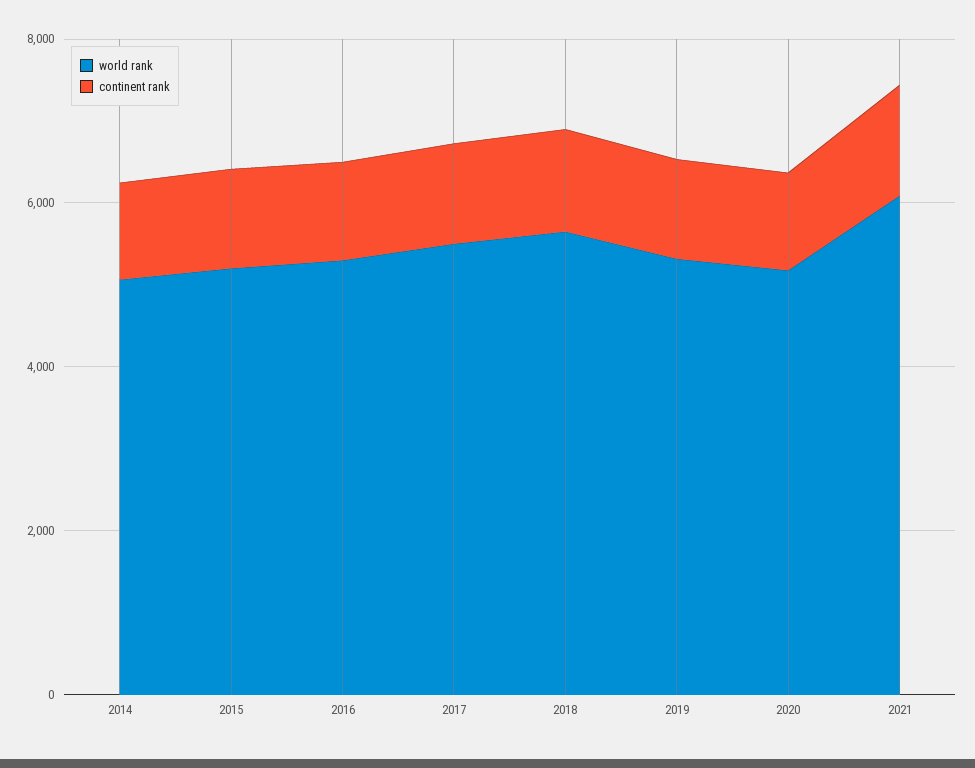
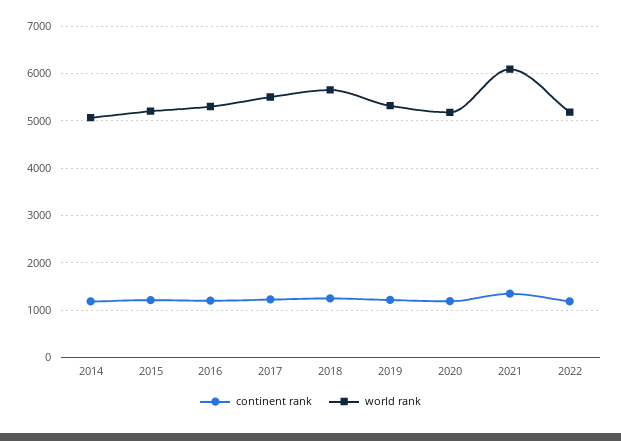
continent rank, 2022: none -> 1200
world rank, 2022: none -> 5200

